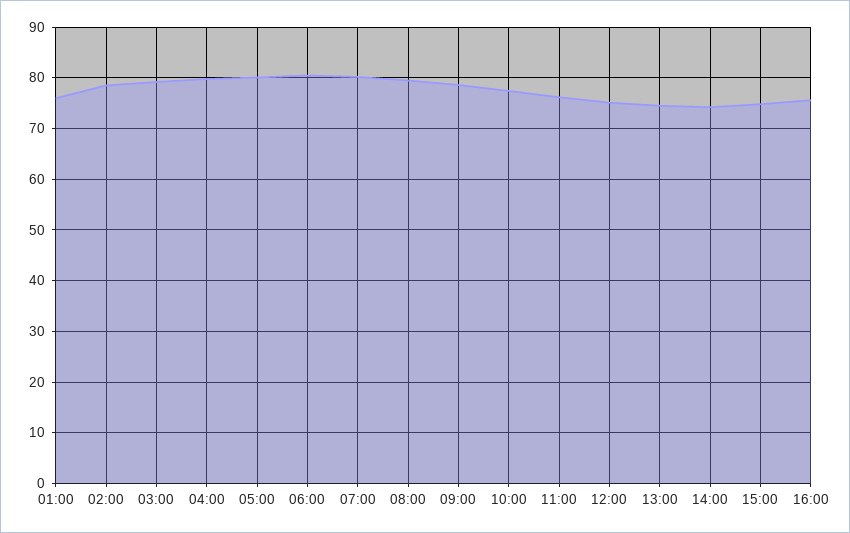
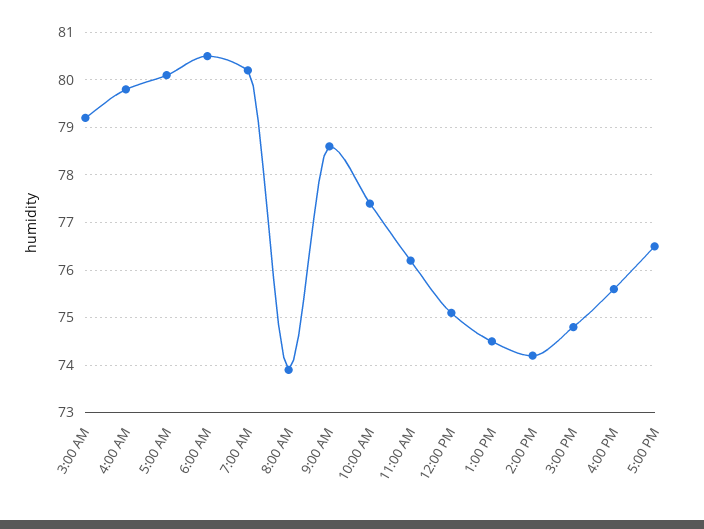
01:00: 76 -> none
02:00: 78 -> none
08:00: 80 -> 74
5:00 PM: none -> 76.5

